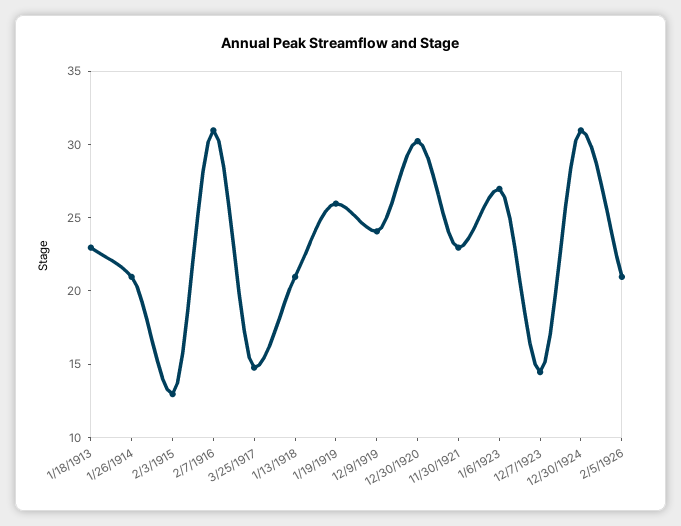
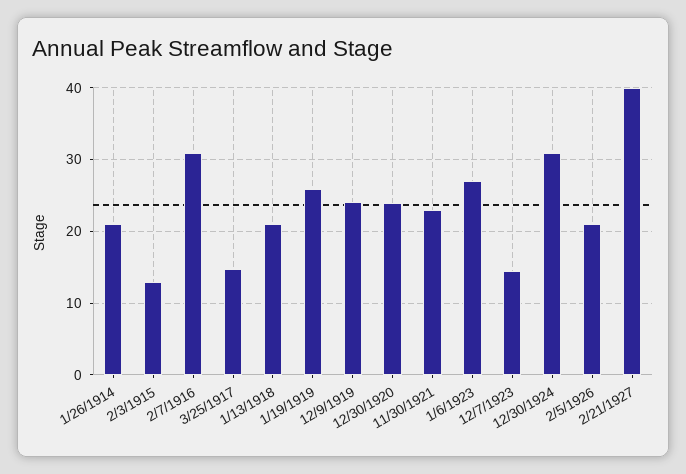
1/18/1913: 23 -> none
12/30/1920: 30 -> 24
2/21/1927: none -> 40

